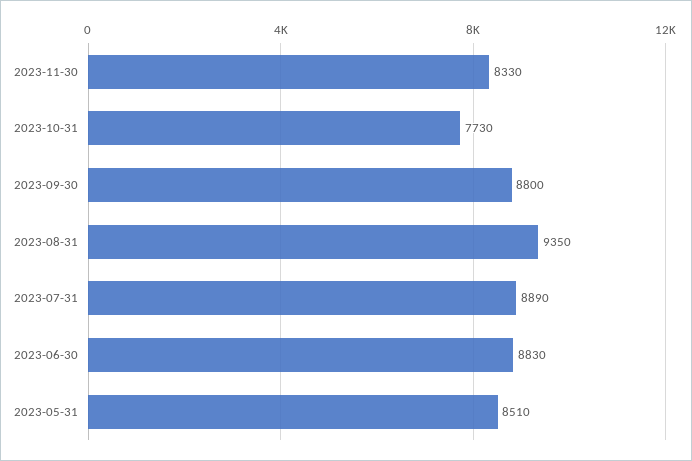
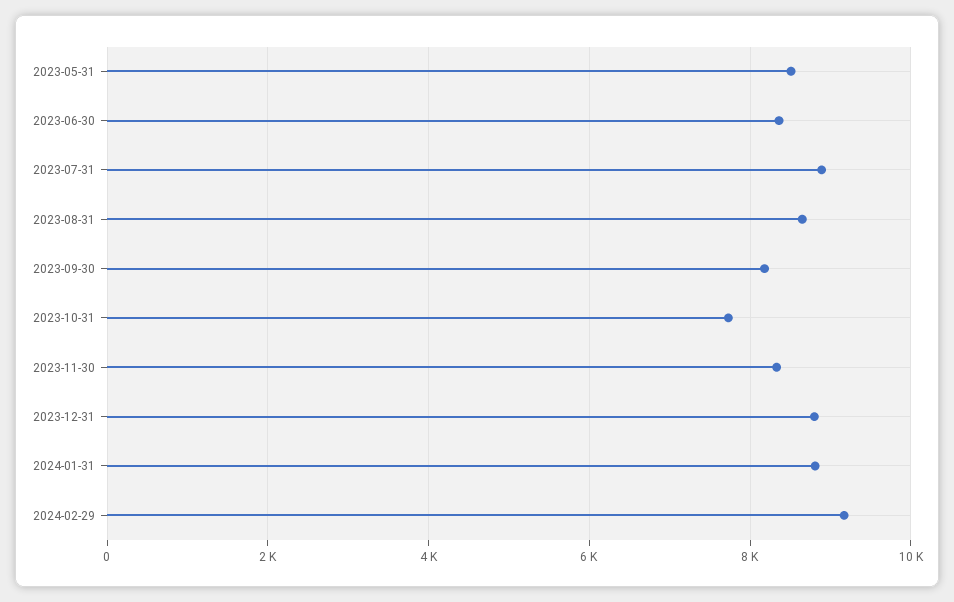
2023-09-30: 8800 -> 8200
2023-08-31: 9350 -> 8600
2023-06-30: 8830 -> 8400
2023-12-31: none -> 8800
2024-01-31: none -> 8800
2024-02-29: none -> 9200

